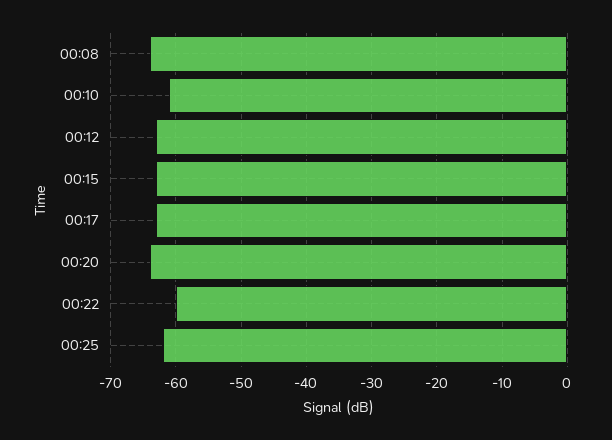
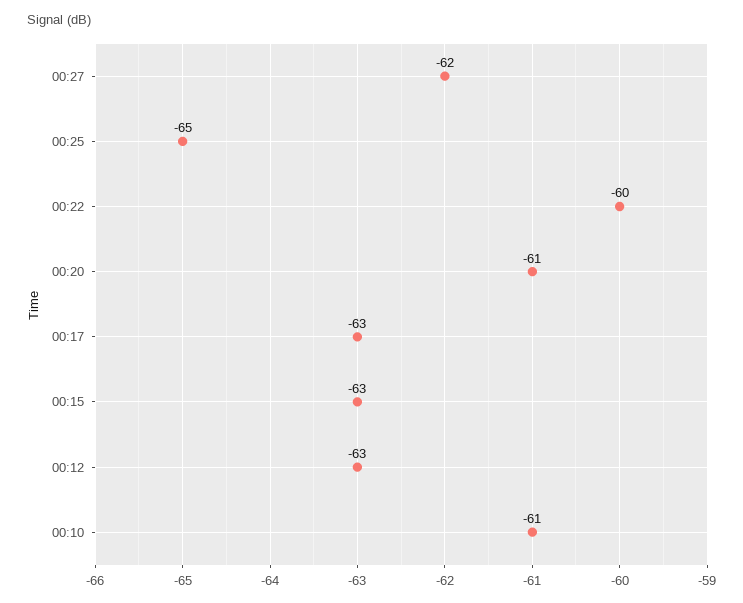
00:08: -64 -> none
00:20: -64 -> -61
00:25: -62 -> -65
00:27: none -> -62

